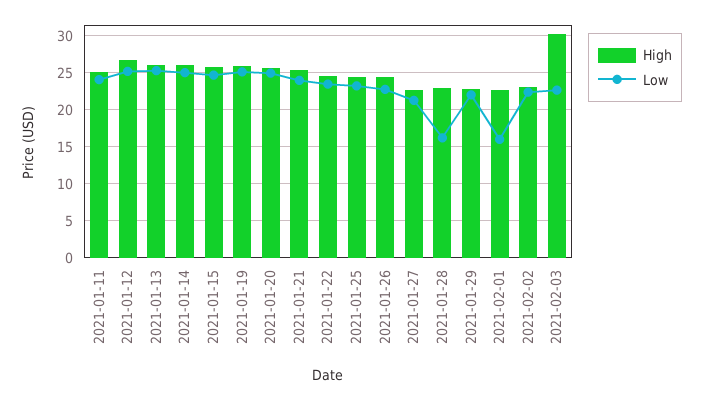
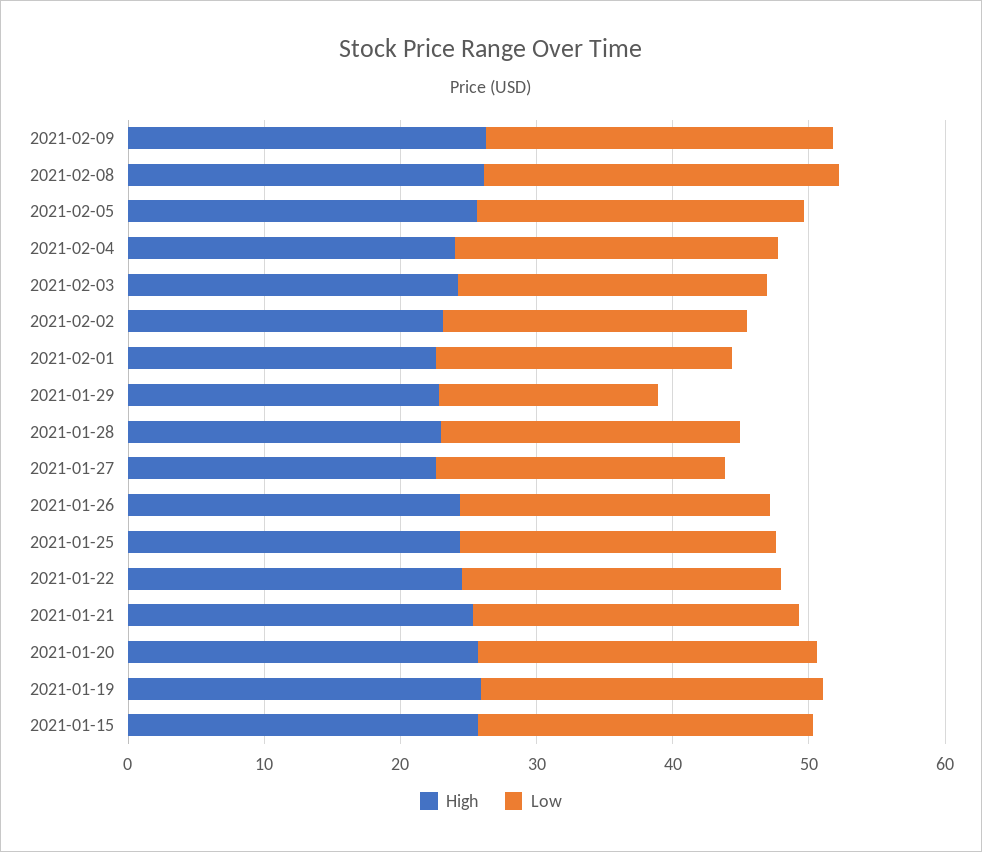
High, 2021-01-11: 25 -> none
Low, 2021-01-11: 24 -> none
High, 2021-01-12: 27 -> none
Low, 2021-01-12: 25 -> none
High, 2021-01-13: 26 -> none
Low, 2021-01-13: 25 -> none
High, 2021-01-14: 26 -> none
Low, 2021-01-14: 25 -> none
Low, 2021-01-28: 16 -> 22
Low, 2021-01-29: 22 -> 16
Low, 2021-02-01: 16 -> 22
High, 2021-02-03: 30 -> 24
High, 2021-02-09: none -> 26
Low, 2021-02-09: none -> 26
High, 2021-02-08: none -> 26
Low, 2021-02-08: none -> 26
High, 2021-02-05: none -> 26
Low, 2021-02-05: none -> 24
High, 2021-02-04: none -> 24
Low, 2021-02-04: none -> 24

